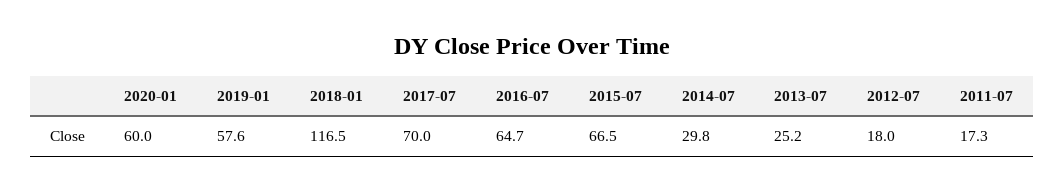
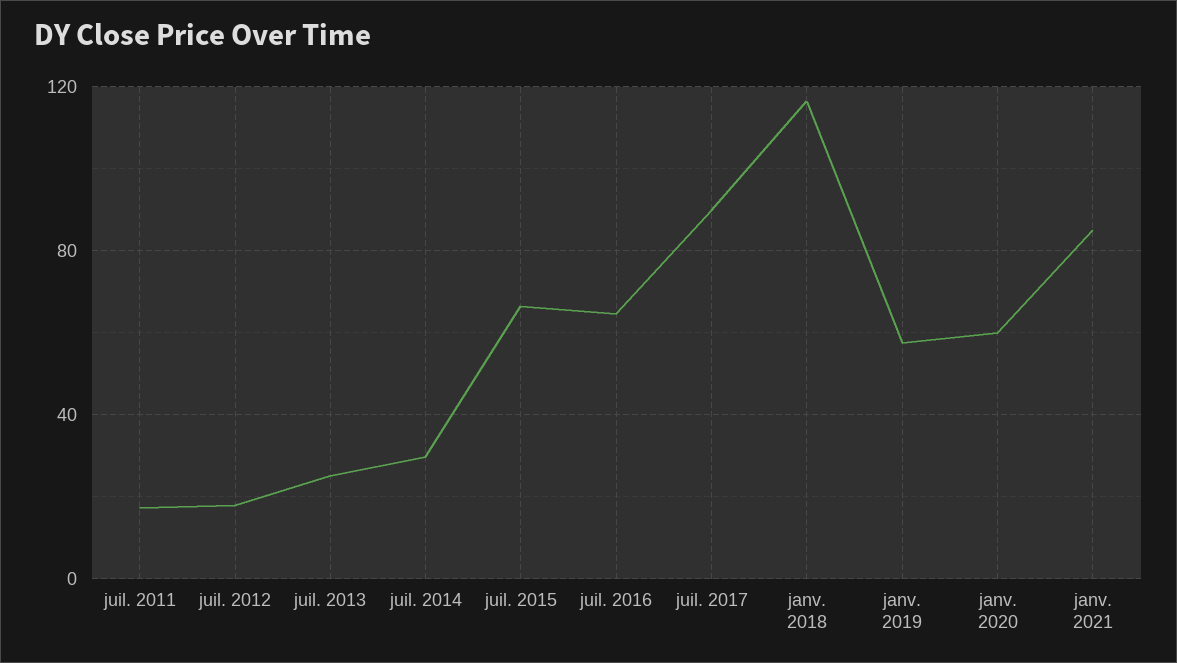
2017-07: 70 -> 90
janv. 2021: none -> 85

